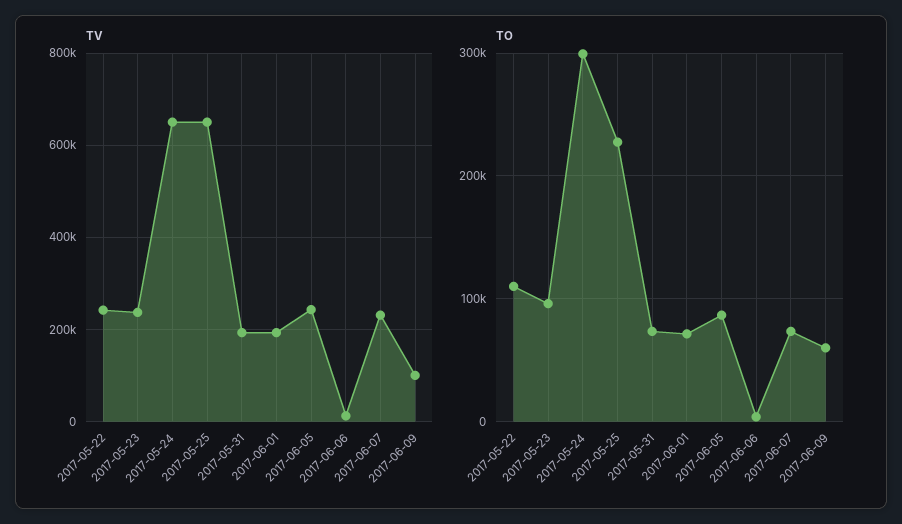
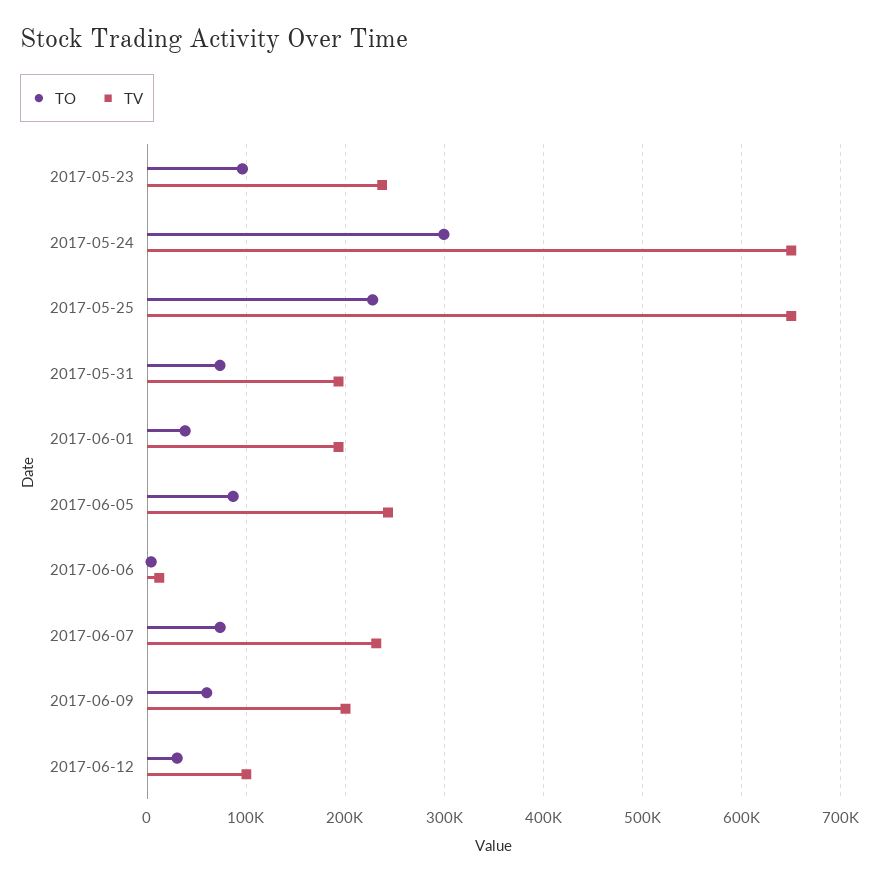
TV, 2017-05-22: 240000 -> none
TV, 2017-06-09: 100000 -> 200000
TO, 2017-05-22: 110000 -> none
TO, 2017-06-01: 70000 -> 40000
TO, 2017-06-12: none -> 30000
TV, 2017-06-12: none -> 100000

